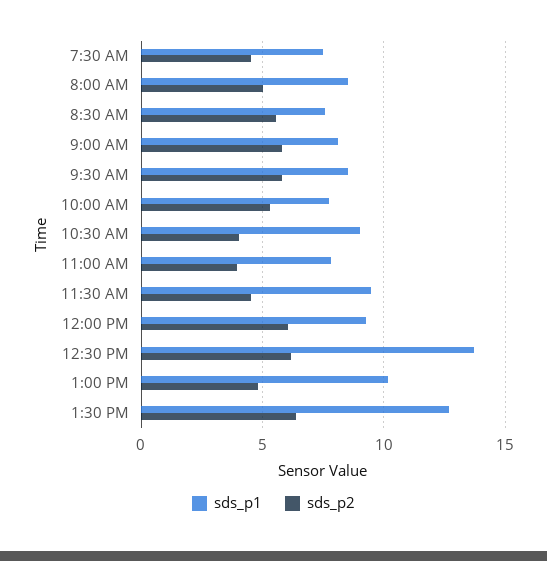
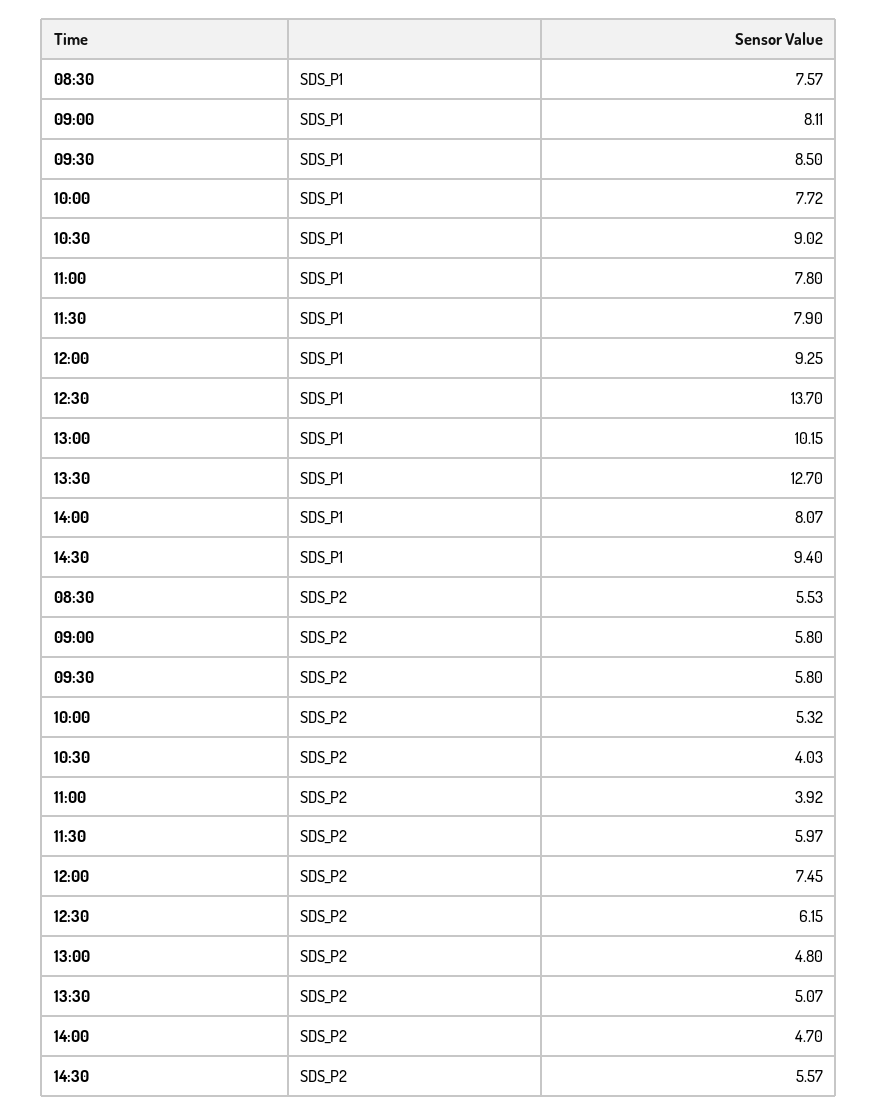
sds_p1, 7:30 AM: 7.5 -> none
sds_p2, 7:30 AM: 4.5 -> none
sds_p1, 8:00 AM: 8.5 -> none
sds_p2, 8:00 AM: 5 -> none
sds_p1, 11:30 AM: 9.5 -> 7.9
sds_p2, 11:30 AM: 4.5 -> 5.97
sds_p2, 12:00 PM: 6 -> 7.45
sds_p2, 1:30 PM: 6.5 -> 5.07
sds_p1, 14:00: none -> 8.07
sds_p1, 14:30: none -> 9.4
sds_p2, 14:00: none -> 4.7
sds_p2, 14:30: none -> 5.57

